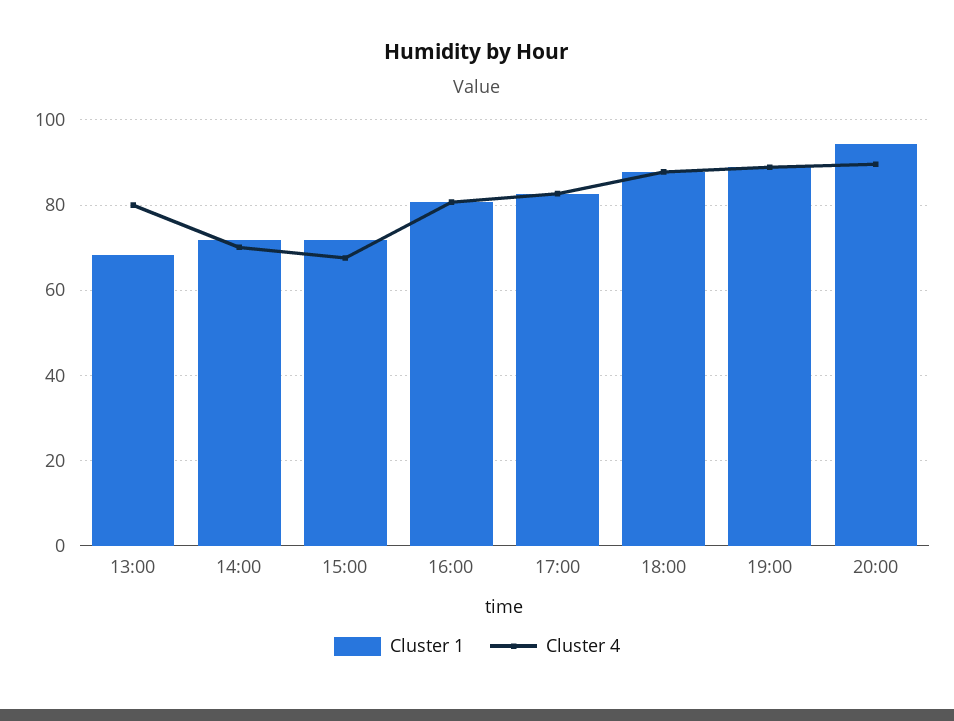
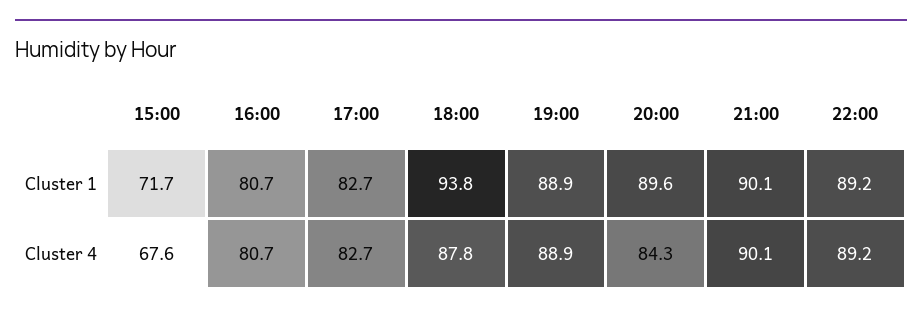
Cluster 1, 13:00: 68 -> none
Cluster 4, 13:00: 80 -> none
Cluster 1, 14:00: 72 -> none
Cluster 4, 14:00: 70 -> none
Cluster 1, 18:00: 88 -> 93.8
Cluster 1, 20:00: 94 -> 89.6
Cluster 4, 20:00: 90 -> 84.3
Cluster 1, 21:00: none -> 90.1
Cluster 1, 22:00: none -> 89.2
Cluster 4, 21:00: none -> 90.1
Cluster 4, 22:00: none -> 89.2

